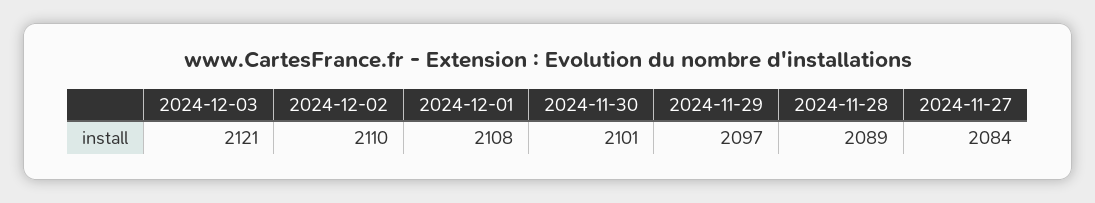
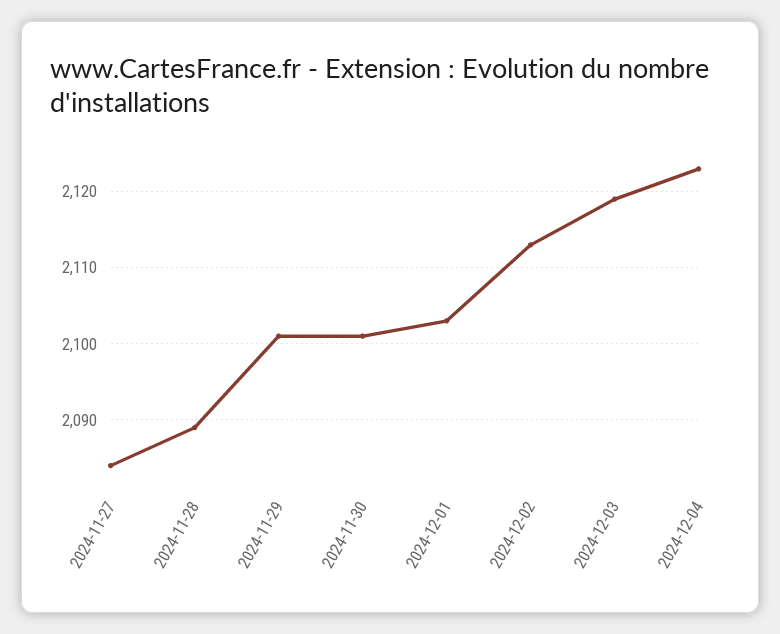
2024-12-03: 2121 -> 2119
2024-12-02: 2110 -> 2113
2024-12-01: 2108 -> 2103
2024-11-29: 2097 -> 2101
2024-12-04: none -> 2123

